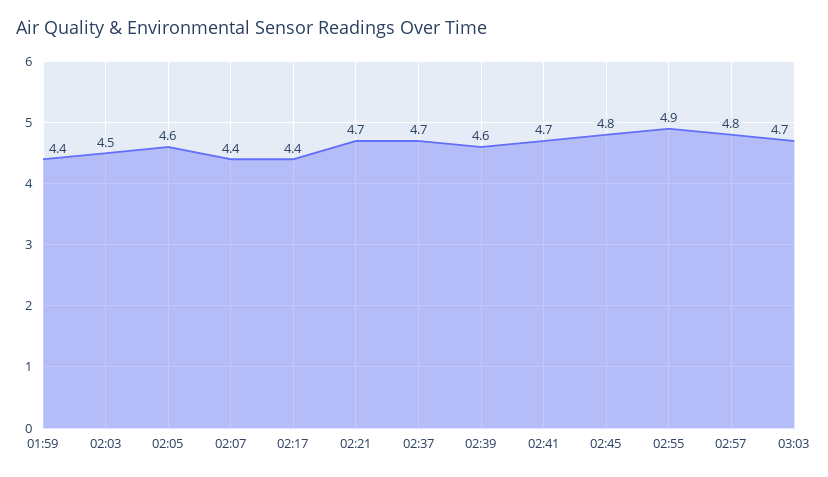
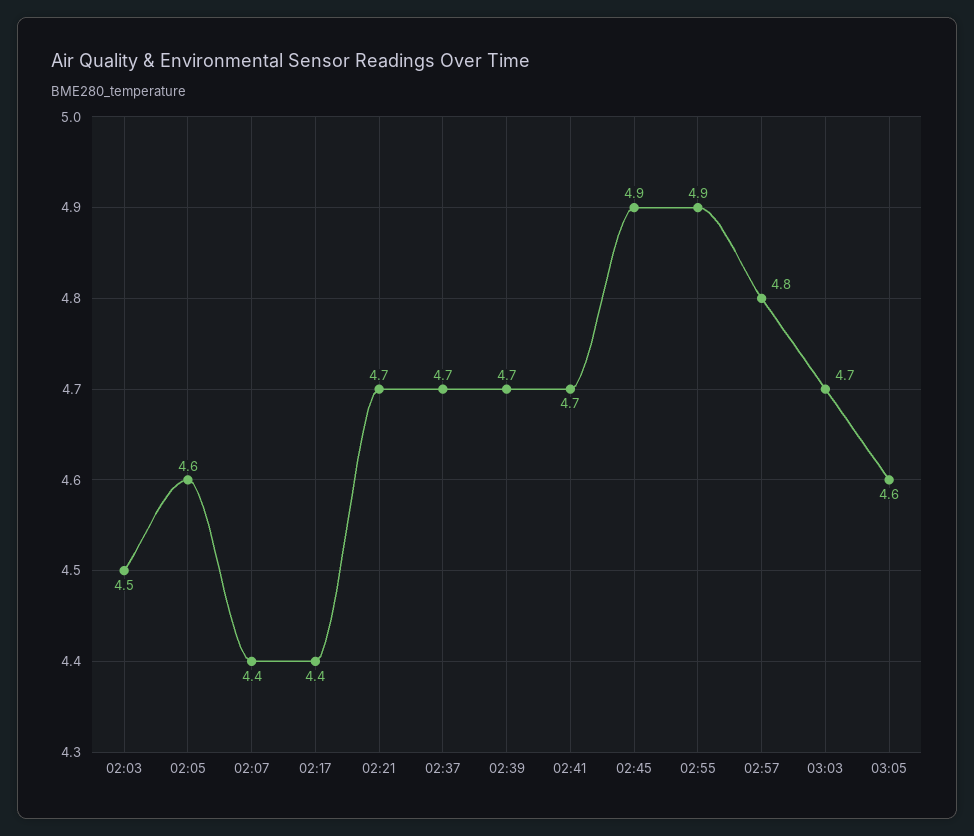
01:59: 4.4 -> none
02:39: 4.6 -> 4.7
02:45: 4.8 -> 4.9
03:05: none -> 4.6

